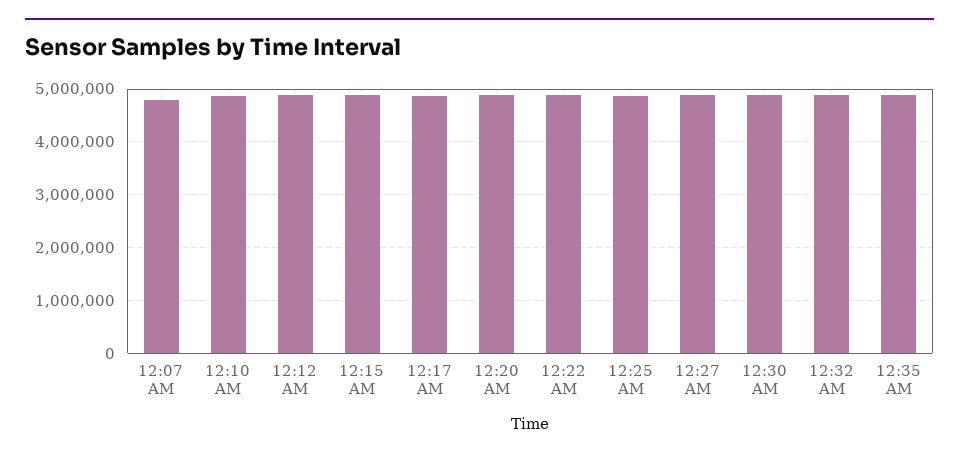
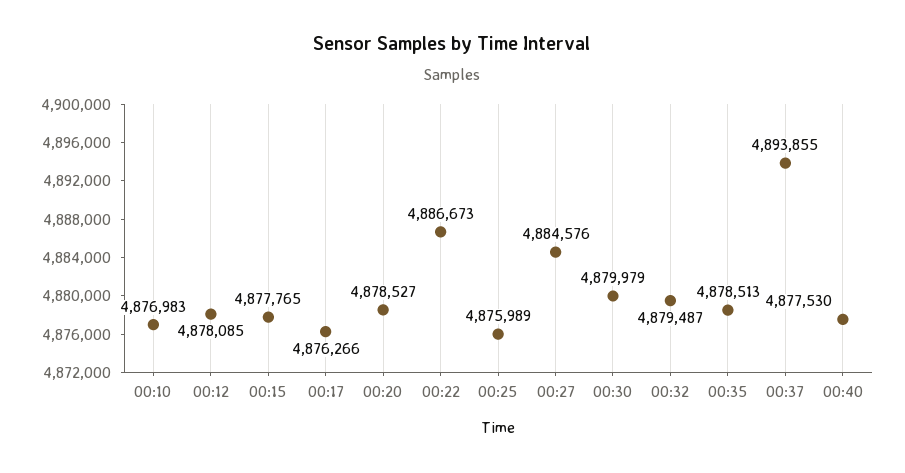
12:07 AM: 4800000 -> none
00:37: none -> 4893855
00:40: none -> 4877530

